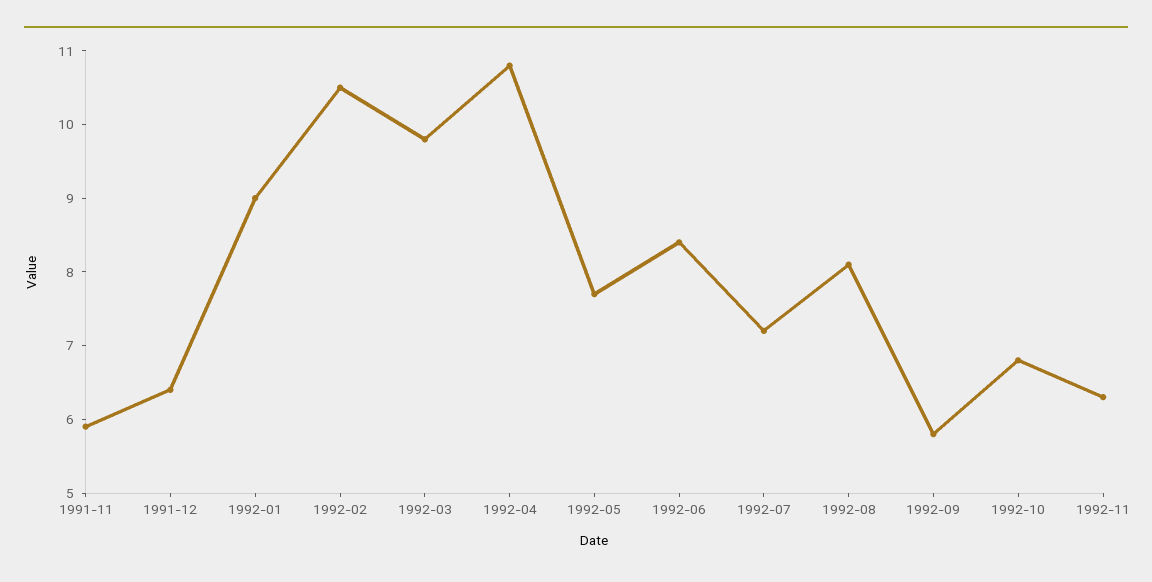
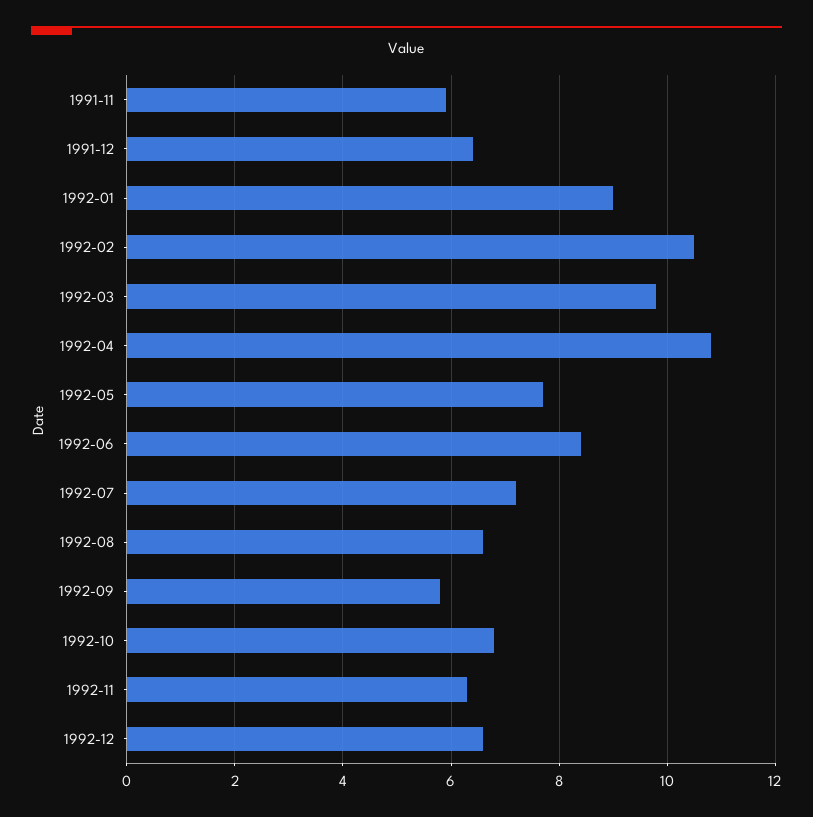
1992-08: 8 -> 6.5
1992-12: none -> 6.5

